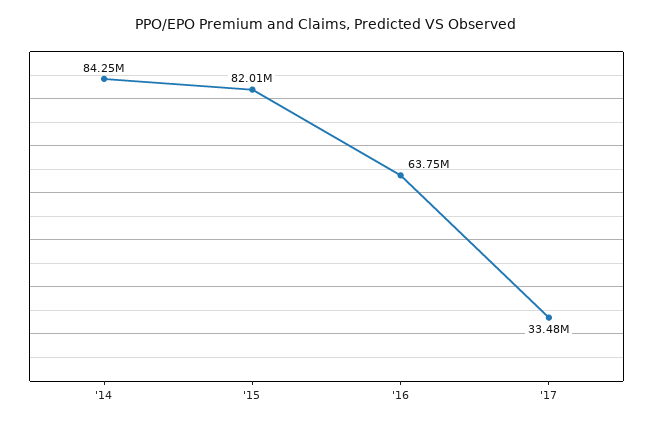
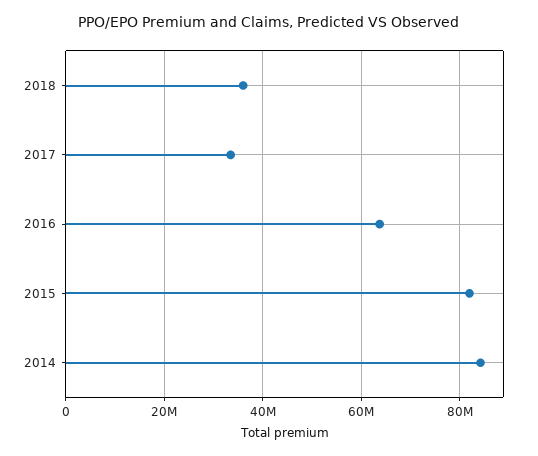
2018: none -> 36000000

